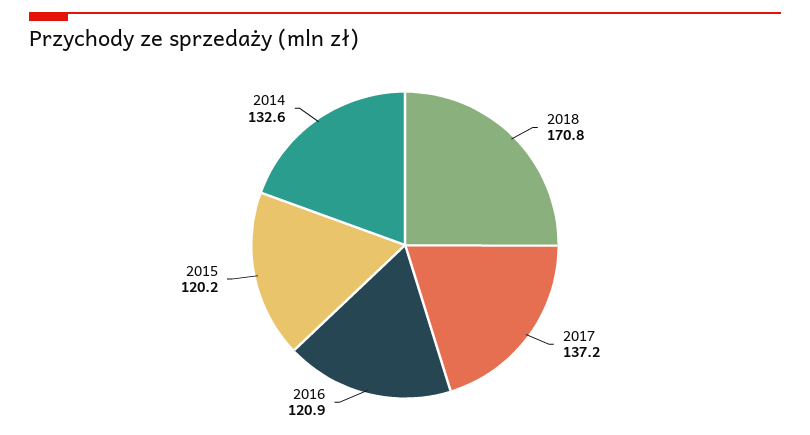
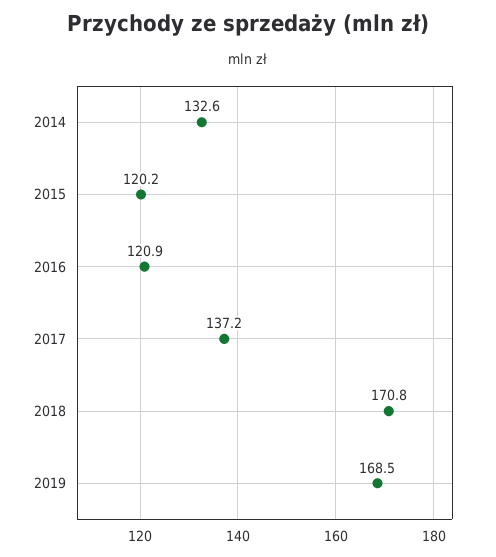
2019: none -> 168.5

